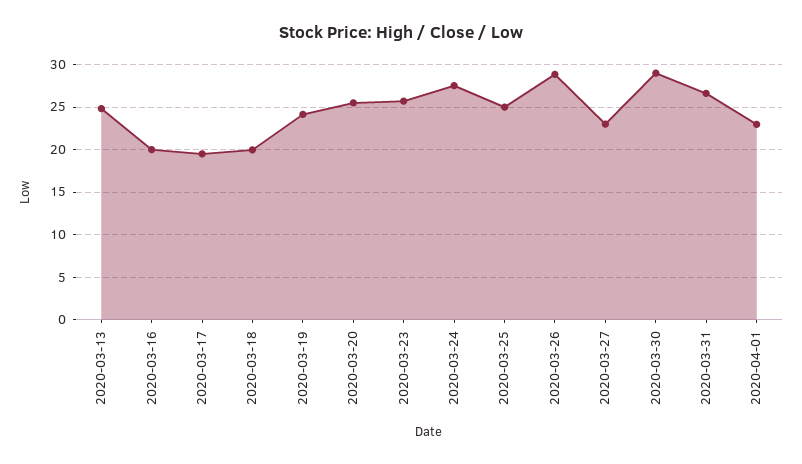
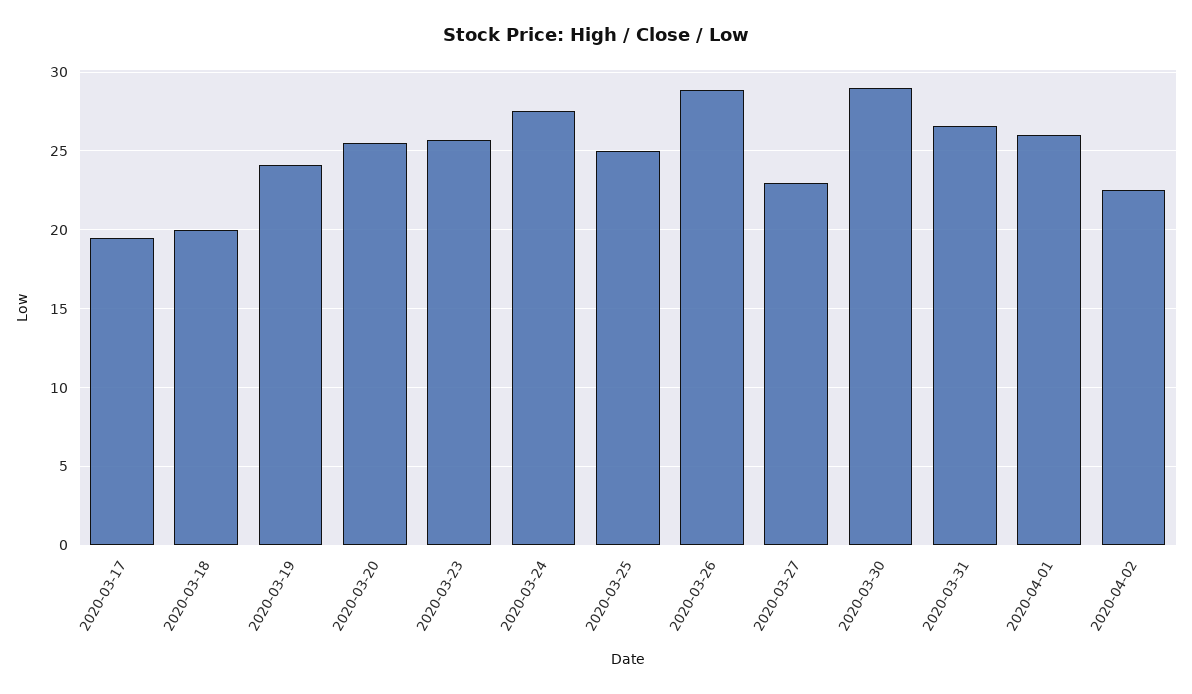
2020-03-13: 25 -> none
2020-03-16: 20 -> none
2020-04-01: 23 -> 26
2020-04-02: none -> 22.5

